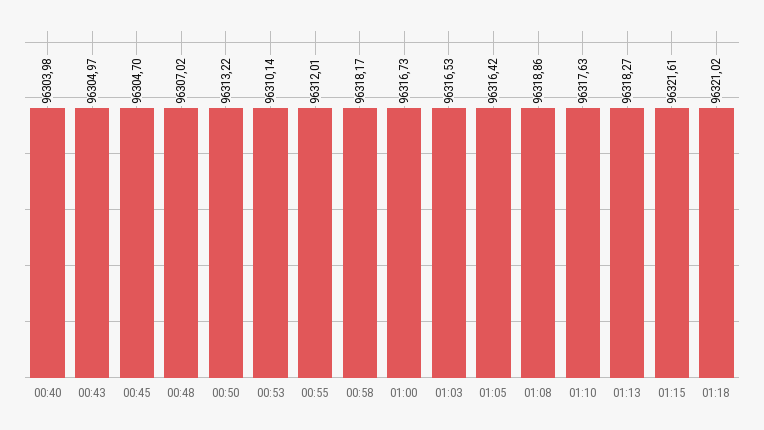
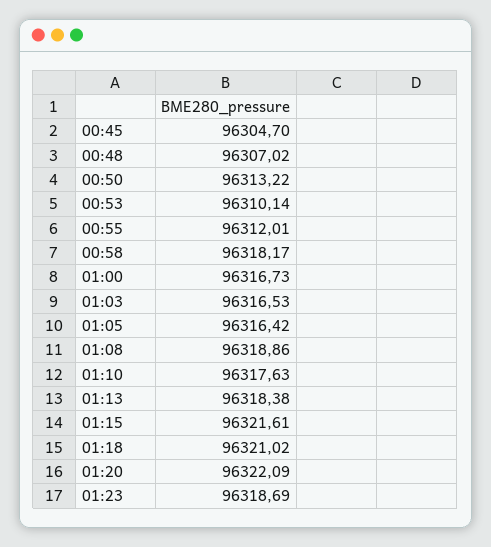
00:40: 96303.98 -> none
00:43: 96304.97 -> none
01:13: 96318.27 -> 96318.38
01:20: none -> 96322.09
01:23: none -> 96318.69

